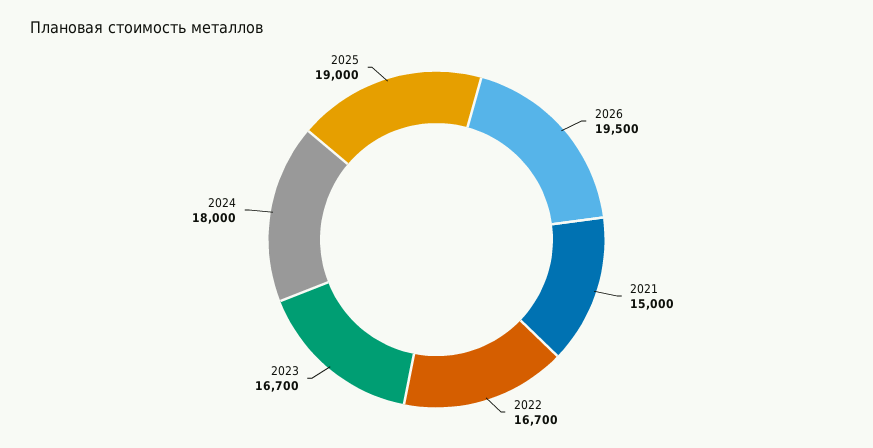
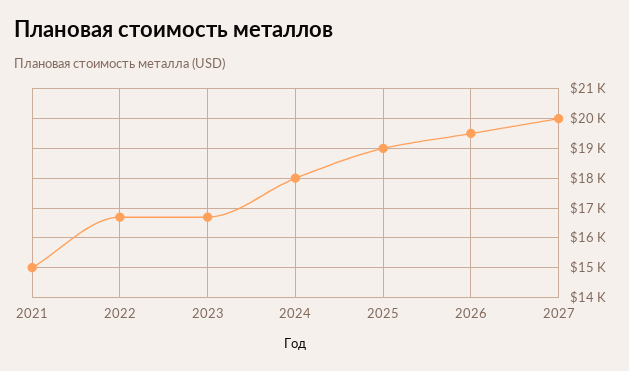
2027: none -> 20000

